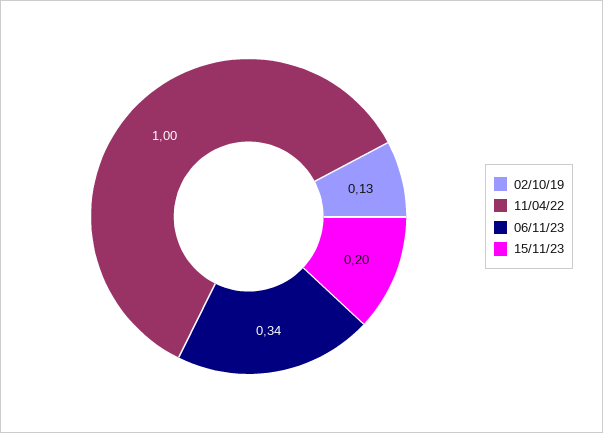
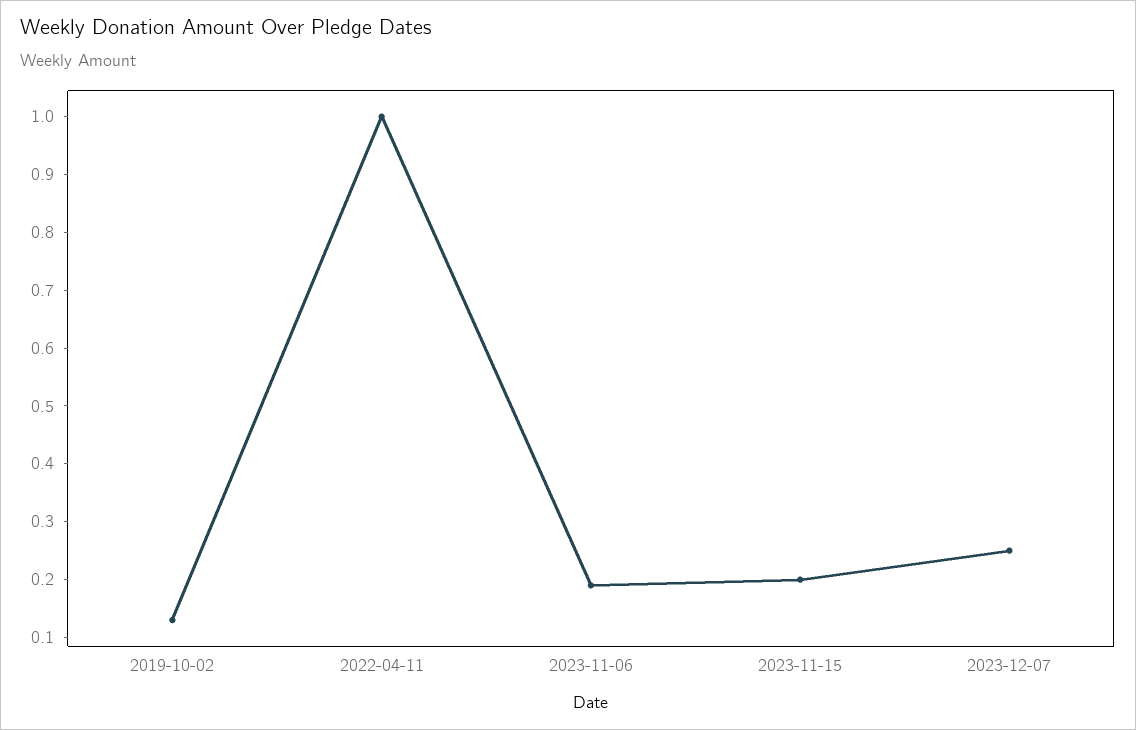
06/11/23: 0.34 -> 0.2
2023-12-07: none -> 0.25

